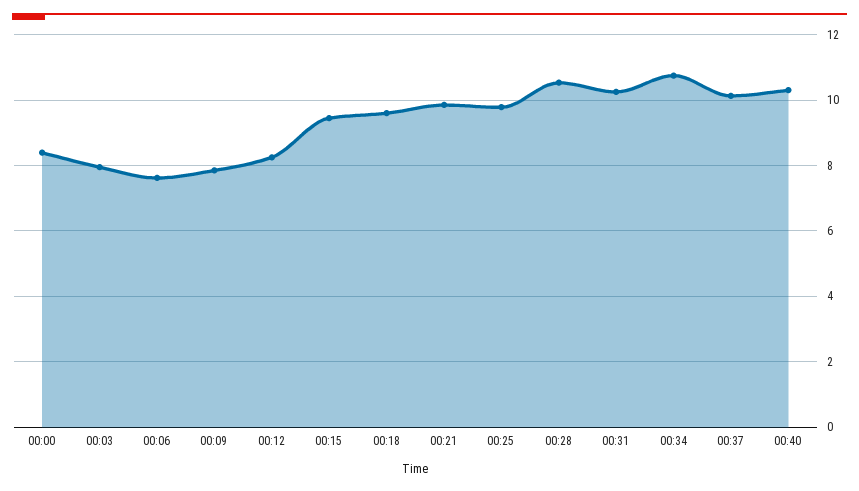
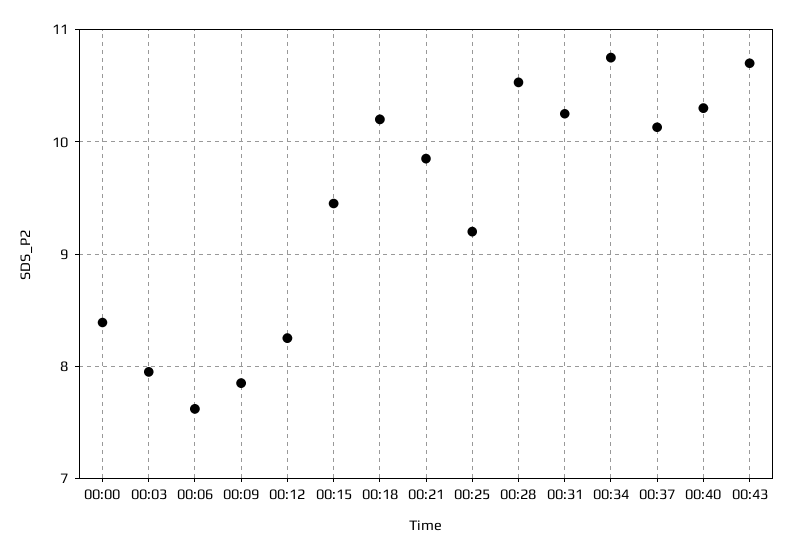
00:18: 9.6 -> 10.2
00:25: 9.8 -> 9.2
00:43: none -> 10.7

